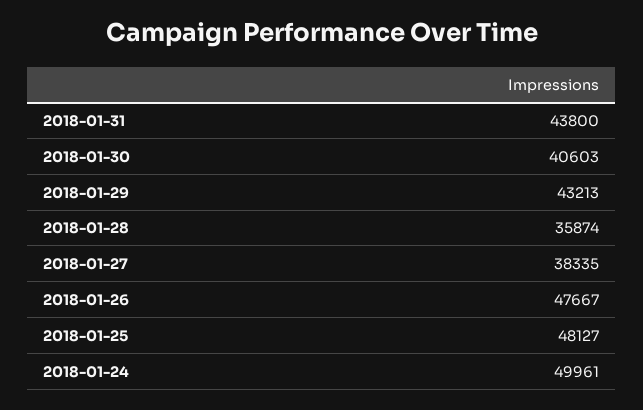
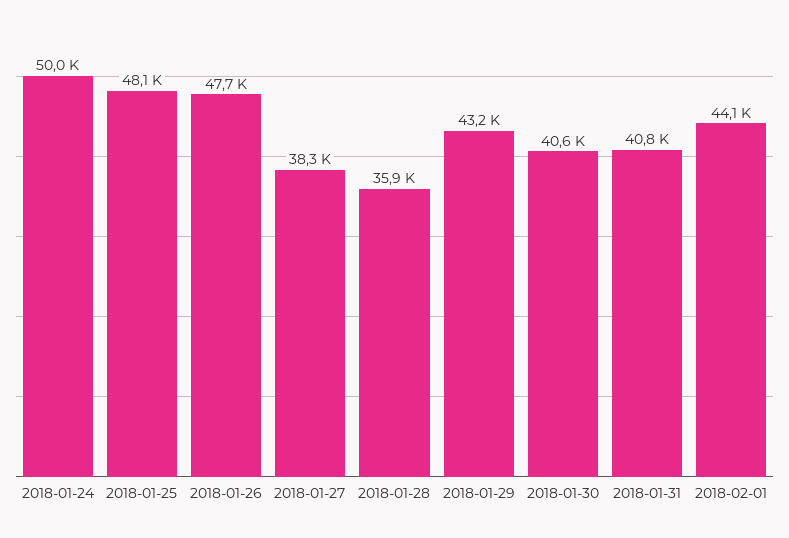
2018-01-31: 43800 -> 40800
2018-02-01: none -> 44100

